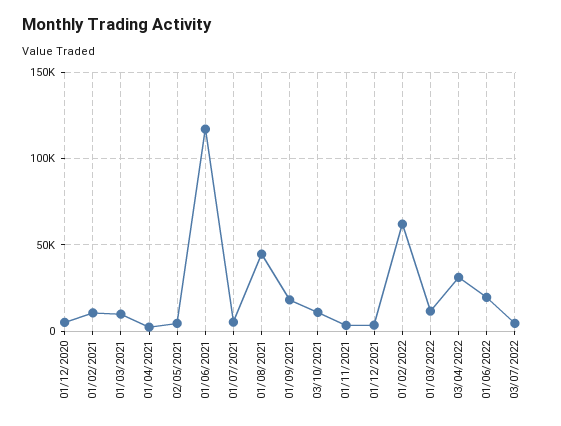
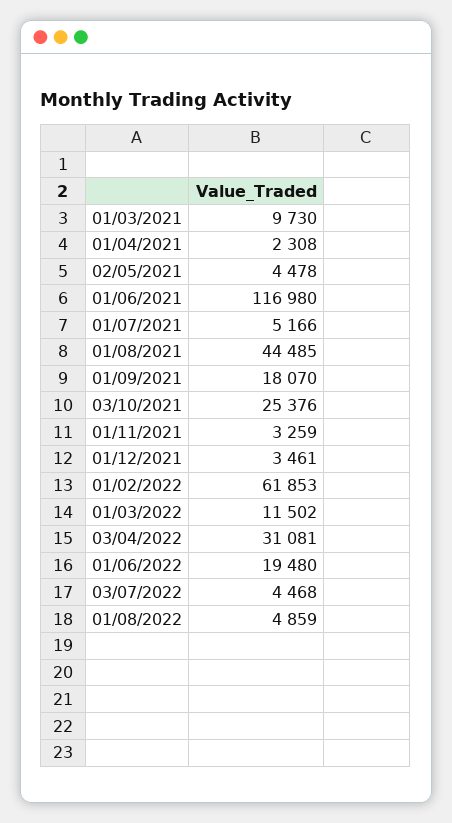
01/12/2020: 5000 -> none
01/02/2021: 10000 -> none
03/10/2021: 10000 -> 25376
01/08/2022: none -> 4859

